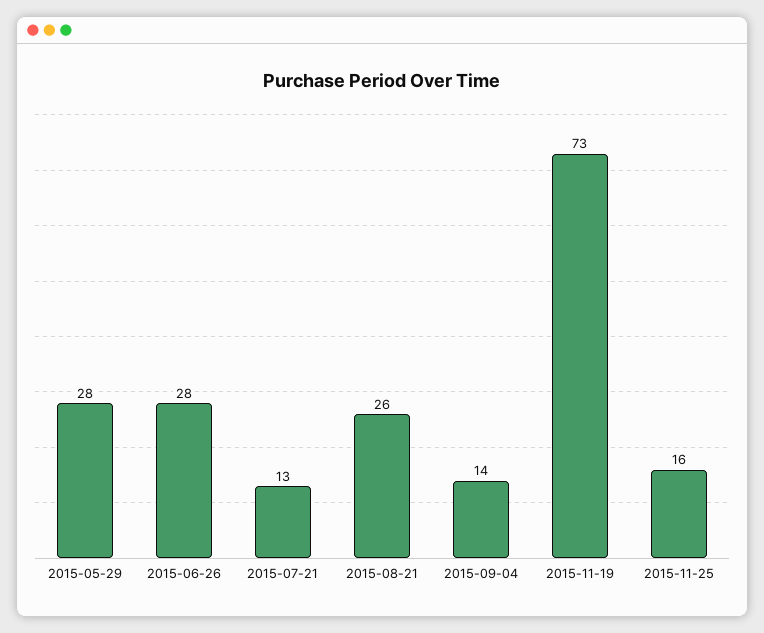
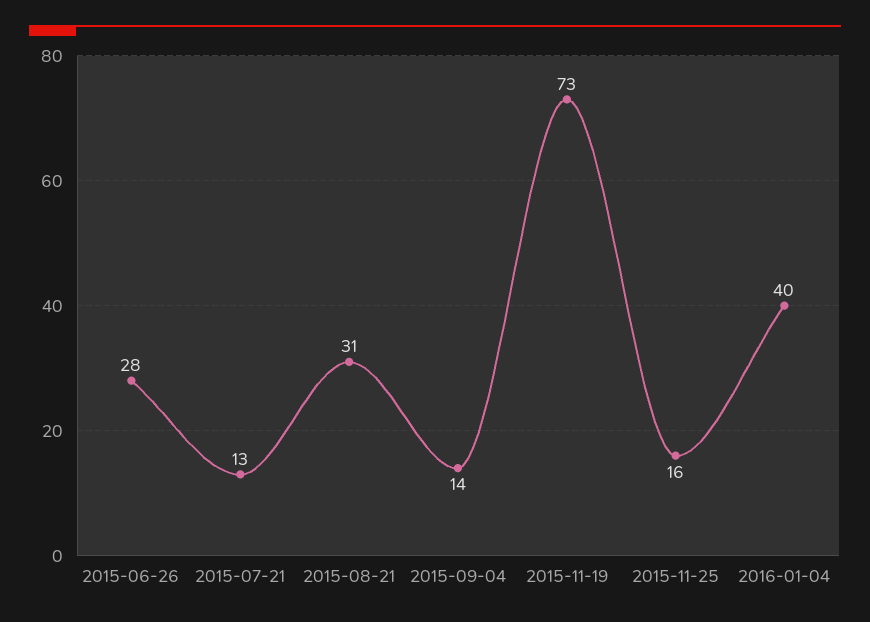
2015-05-29: 28 -> none
2015-08-21: 26 -> 31
2016-01-04: none -> 40

